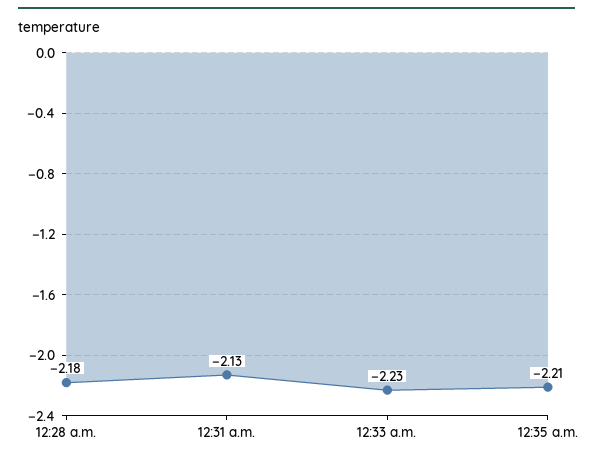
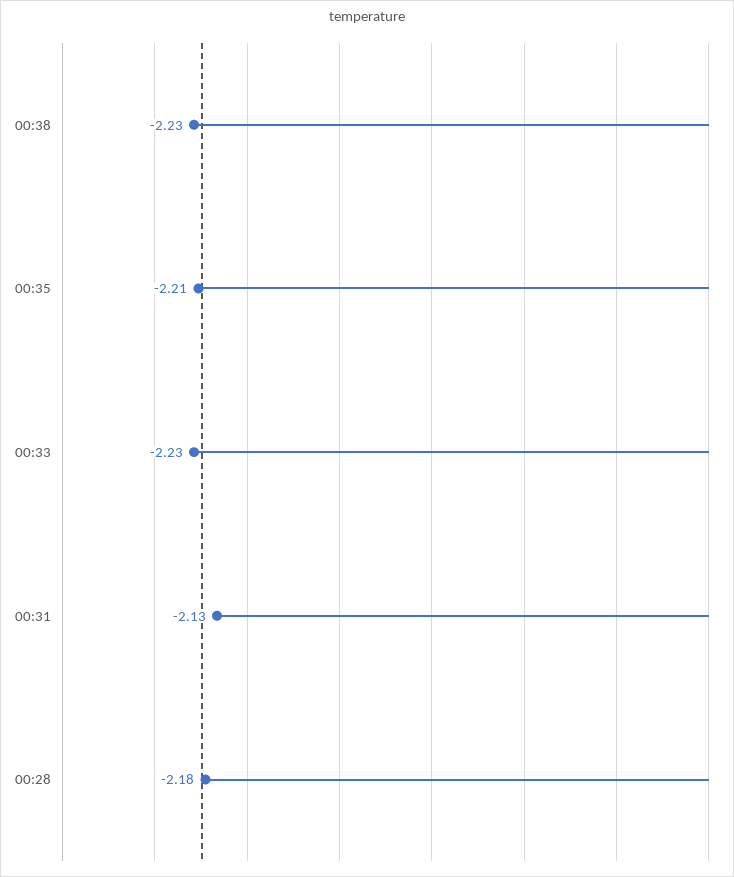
00:38: none -> -2.23

